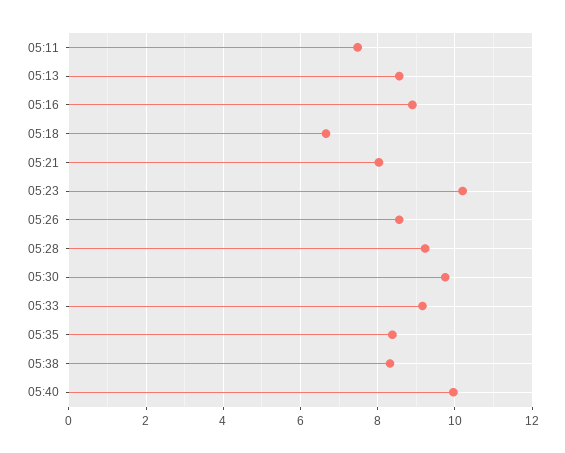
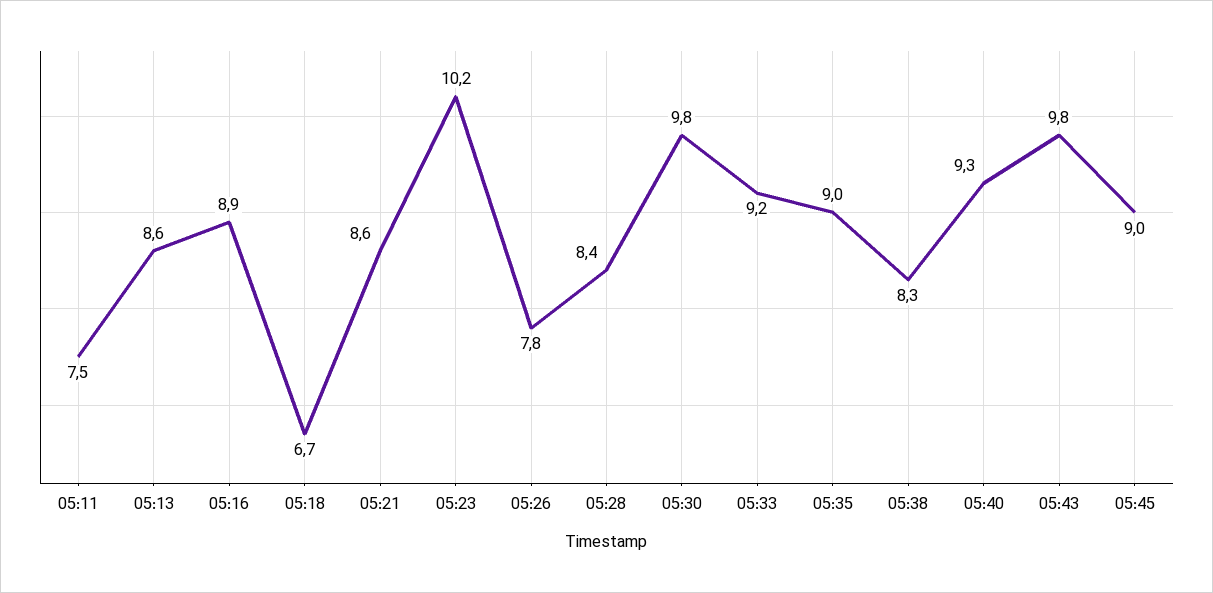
05:21: 8 -> 8.6
05:26: 8.6 -> 7.8
05:28: 9.2 -> 8.4
05:35: 8.4 -> 9
05:40: 10 -> 9.3
05:43: none -> 9.8
05:45: none -> 9

